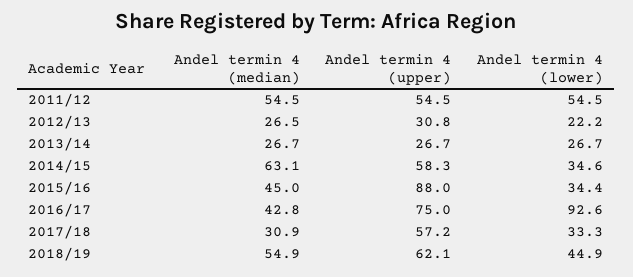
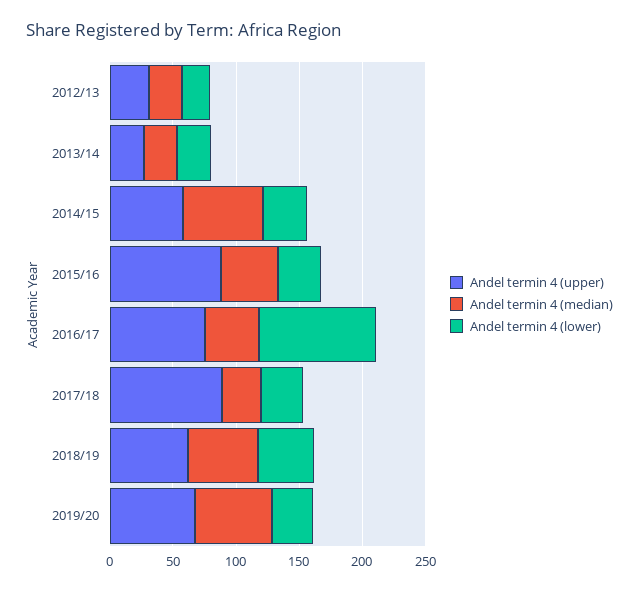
Andel termin 4 (median), 2011/12: 54.5 -> none
Andel termin 4 (upper), 2011/12: 54.5 -> none
Andel termin 4 (lower), 2011/12: 54.5 -> none
Andel termin 4 (upper), 2017/18: 57.2 -> 90
Andel termin 4 (upper), 2019/20: none -> 70
Andel termin 4 (median), 2019/20: none -> 60
Andel termin 4 (lower), 2019/20: none -> 30

